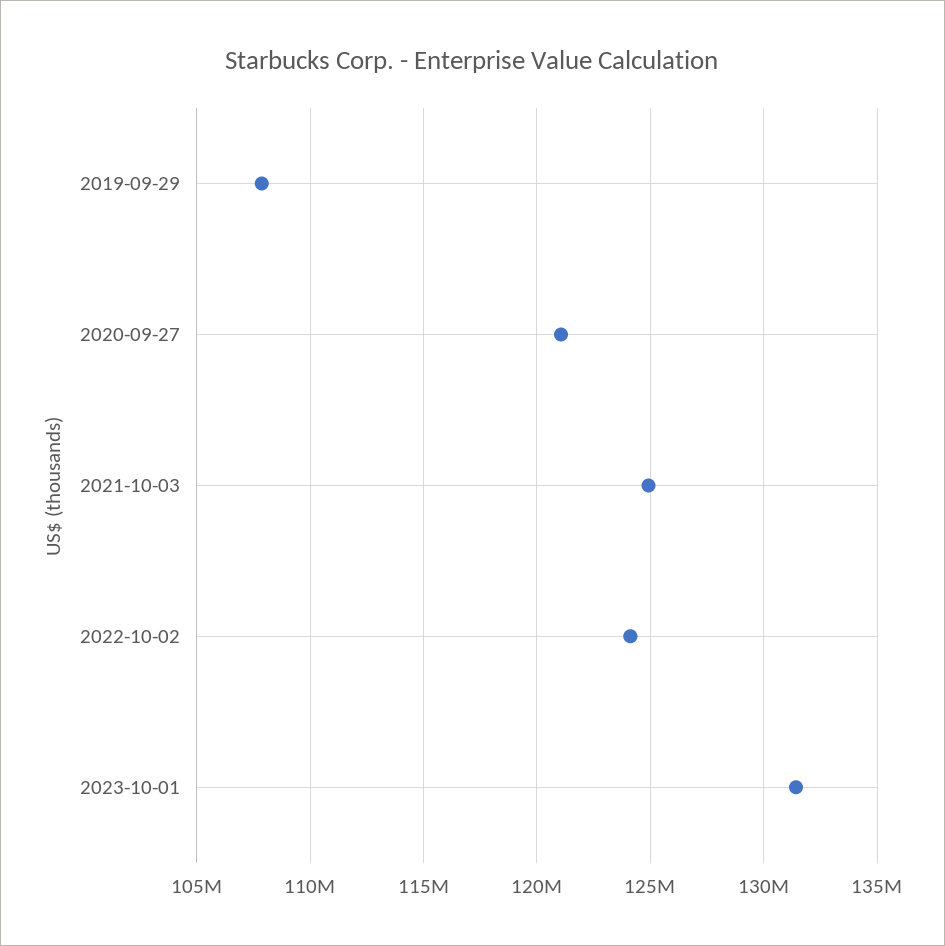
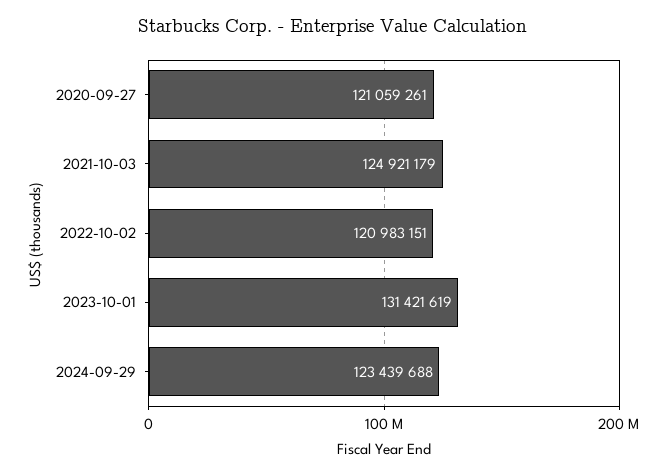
2019-09-29: 108000000 -> none
2022-10-02: 124000000 -> 120983151
2024-09-29: none -> 123439688

